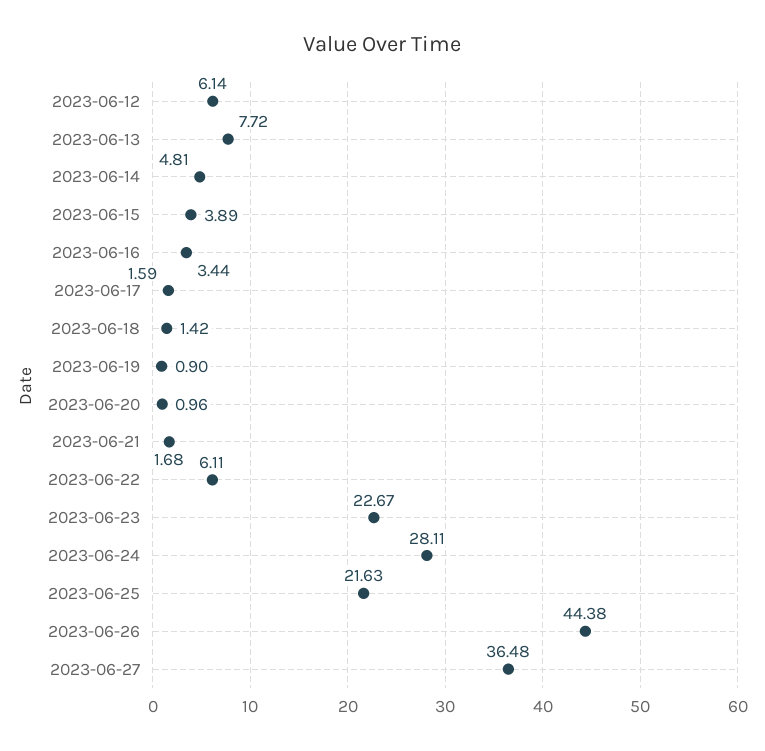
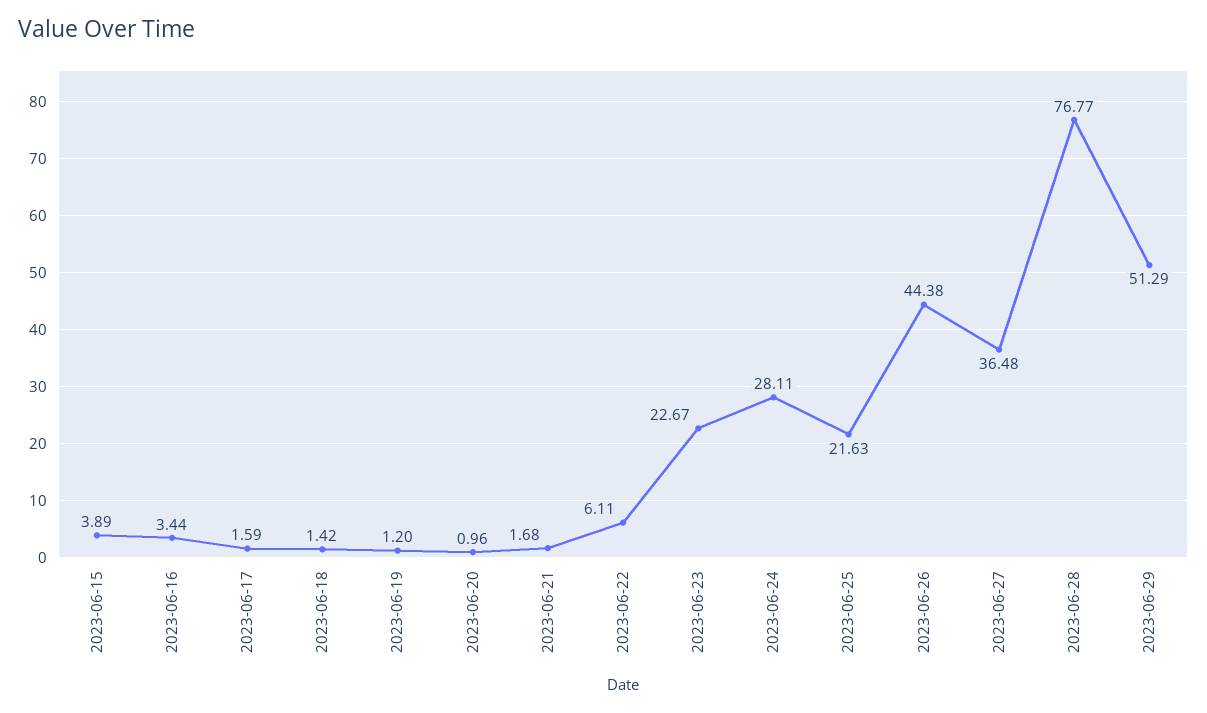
2023-06-12: 6.14 -> none
2023-06-13: 7.72 -> none
2023-06-14: 4.81 -> none
2023-06-19: 0.9 -> 1.2
2023-06-28: none -> 76.77
2023-06-29: none -> 51.29

